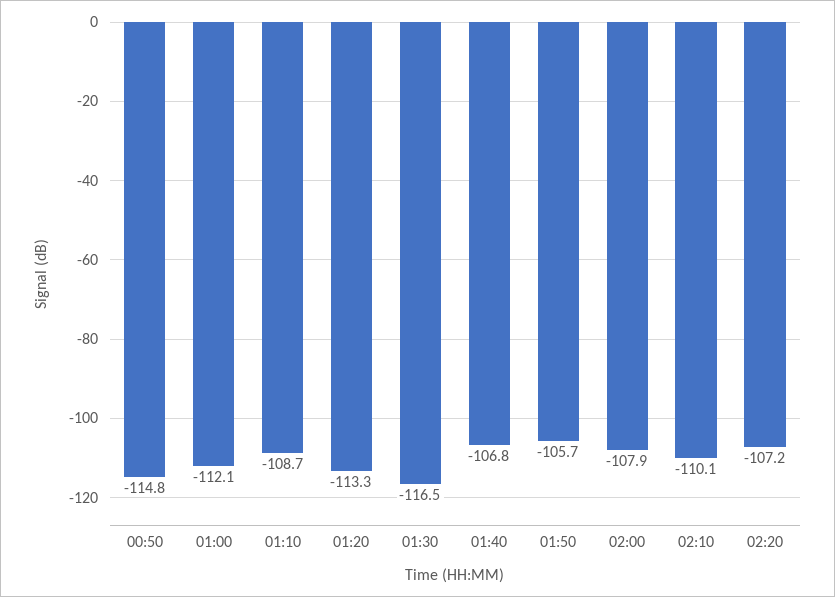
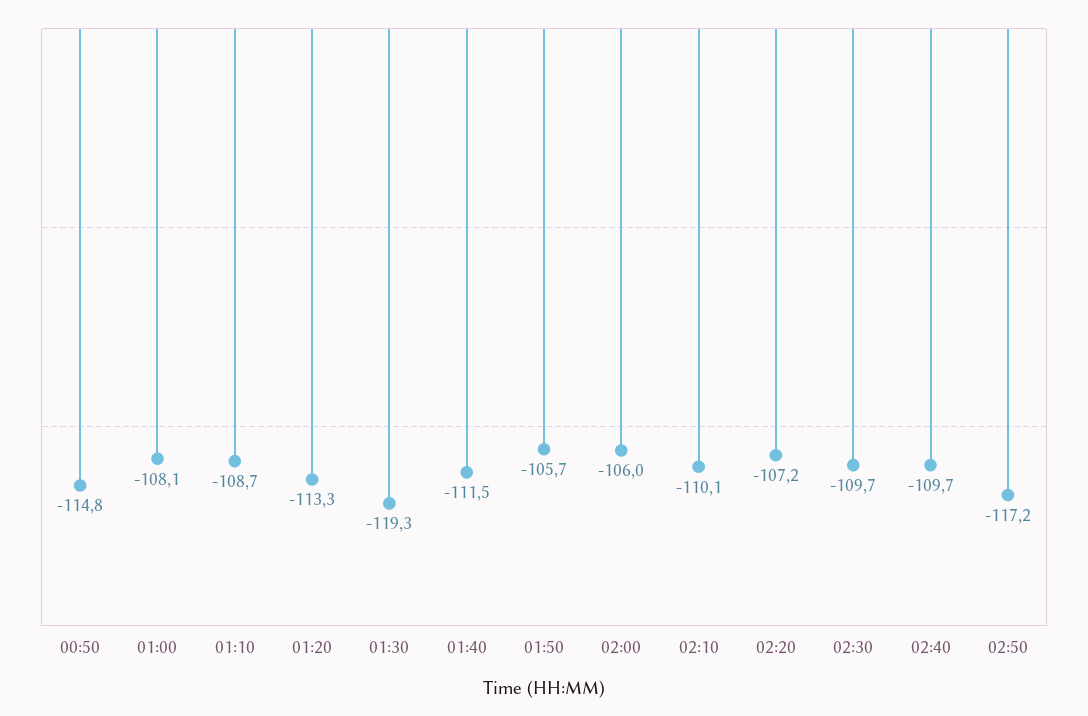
01:00: -112.1 -> -108.1
01:30: -116.5 -> -119.3
01:40: -106.8 -> -111.5
02:00: -107.9 -> -106
02:30: none -> -109.7
02:40: none -> -109.7
02:50: none -> -117.2

